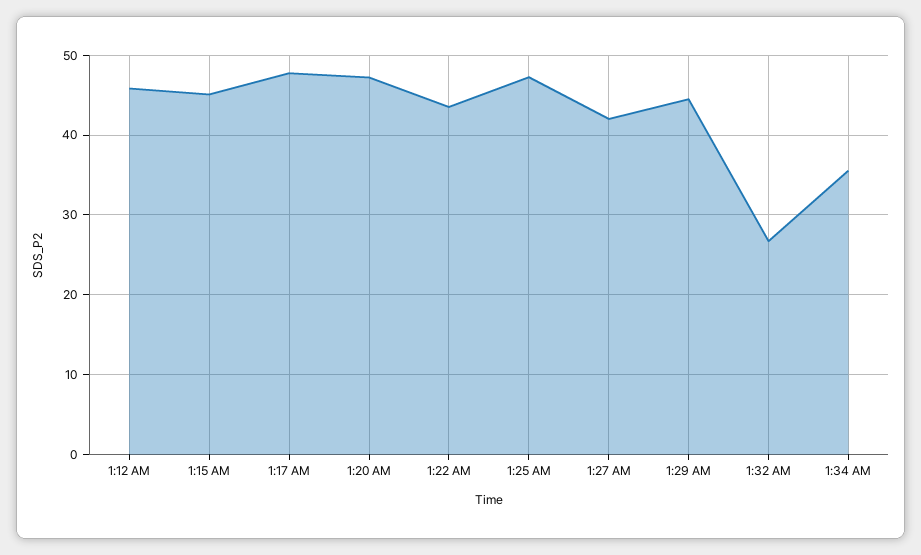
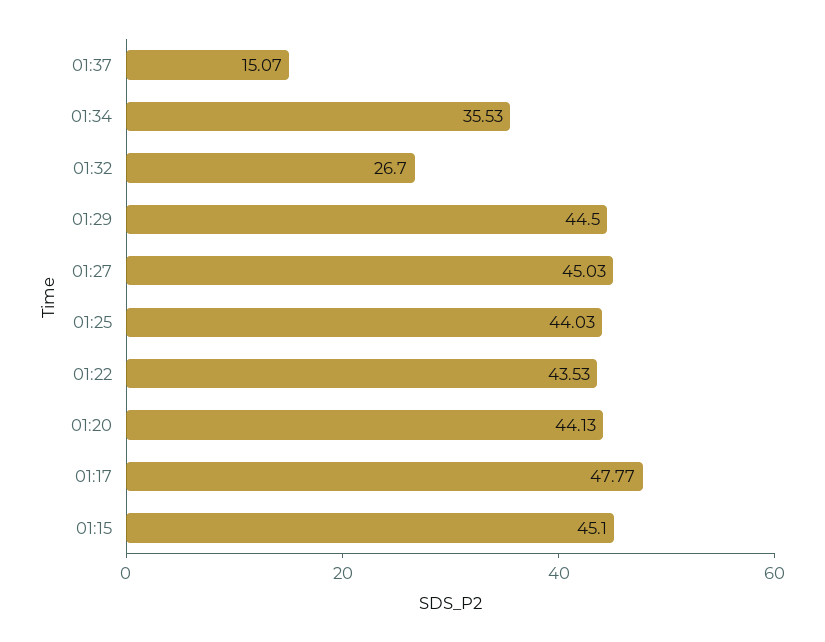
1:12 AM: 46 -> none
1:20 AM: 47 -> 44.13
1:25 AM: 47 -> 44.03
1:27 AM: 42 -> 45.03
01:37: none -> 15.07

